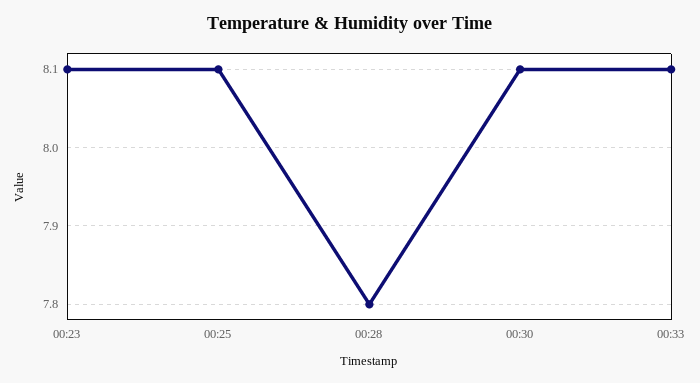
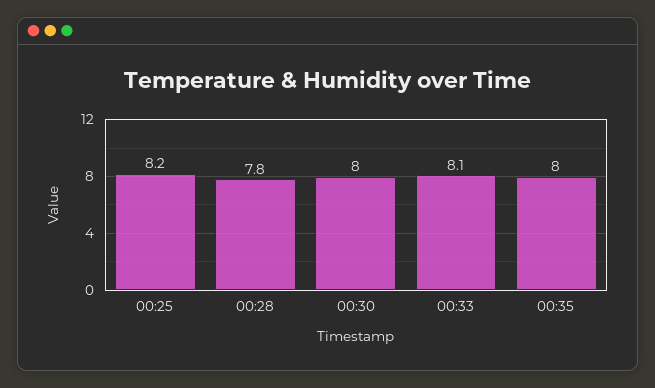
00:23: 8.1 -> none
00:25: 8.1 -> 8.2
00:30: 8.1 -> 8
00:35: none -> 8

